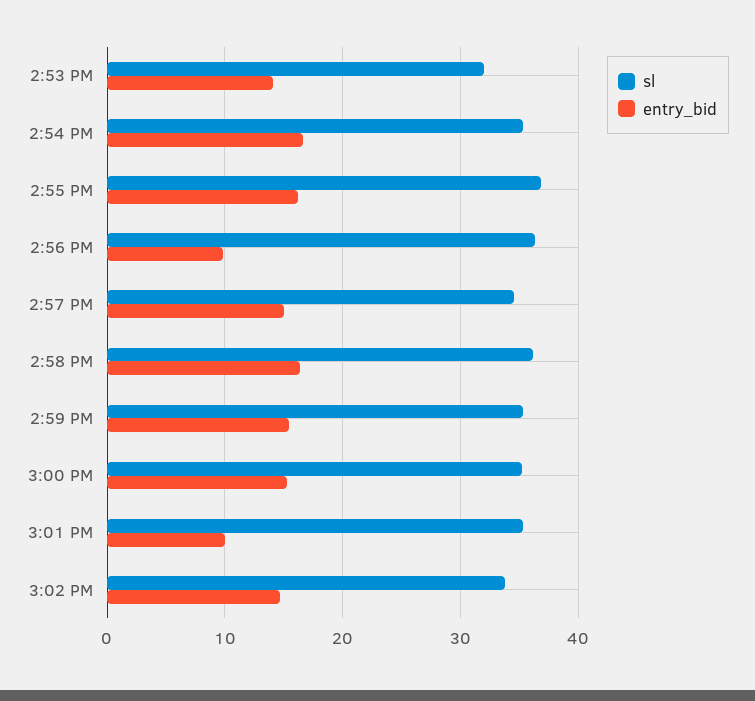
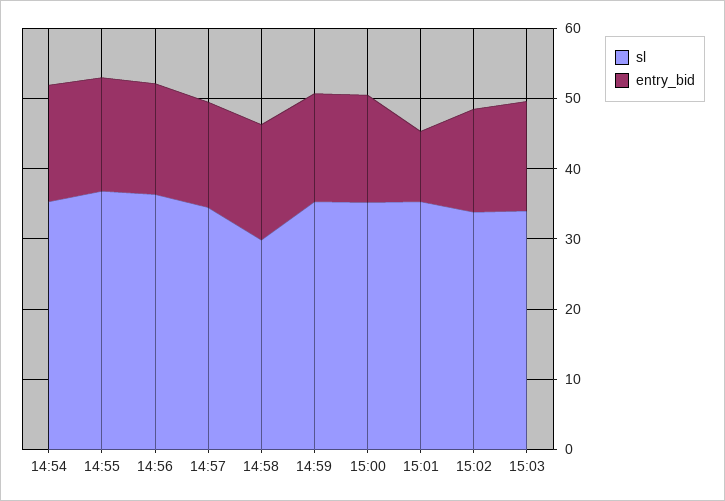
sl, 2:53 PM: 32 -> none
entry_bid, 2:53 PM: 14 -> none
entry_bid, 2:56 PM: 10 -> 16
sl, 2:58 PM: 36 -> 30
sl, 15:03: none -> 34
entry_bid, 15:03: none -> 16

